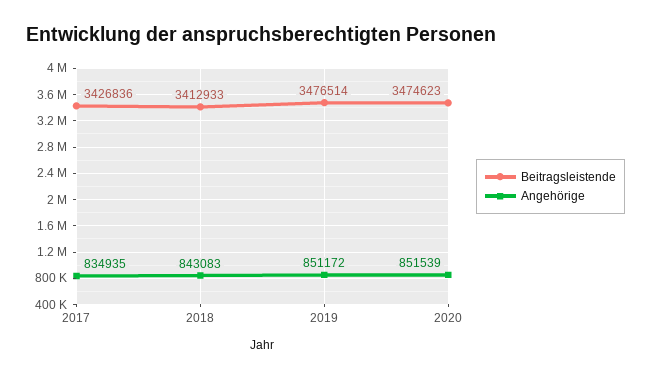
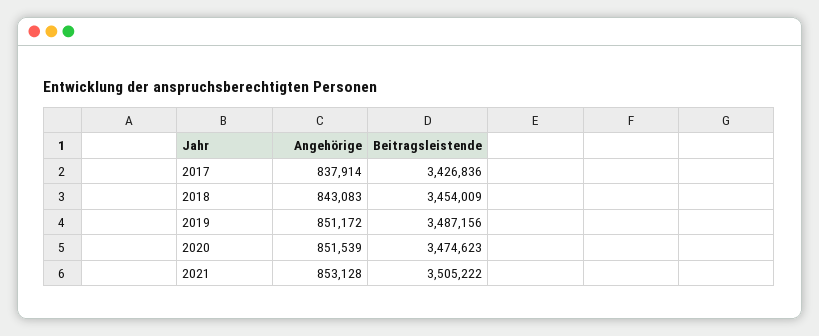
Angehörige, 2017: 834935 -> 837914
Beitragsleistende, 2018: 3412933 -> 3454009
Beitragsleistende, 2019: 3476514 -> 3487156
Angehörige, 2021: none -> 853128
Beitragsleistende, 2021: none -> 3505222

